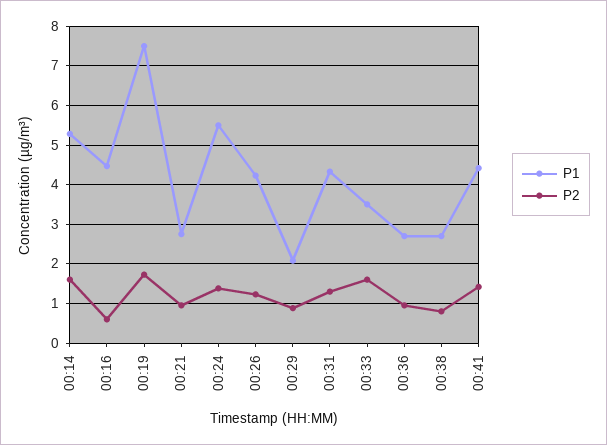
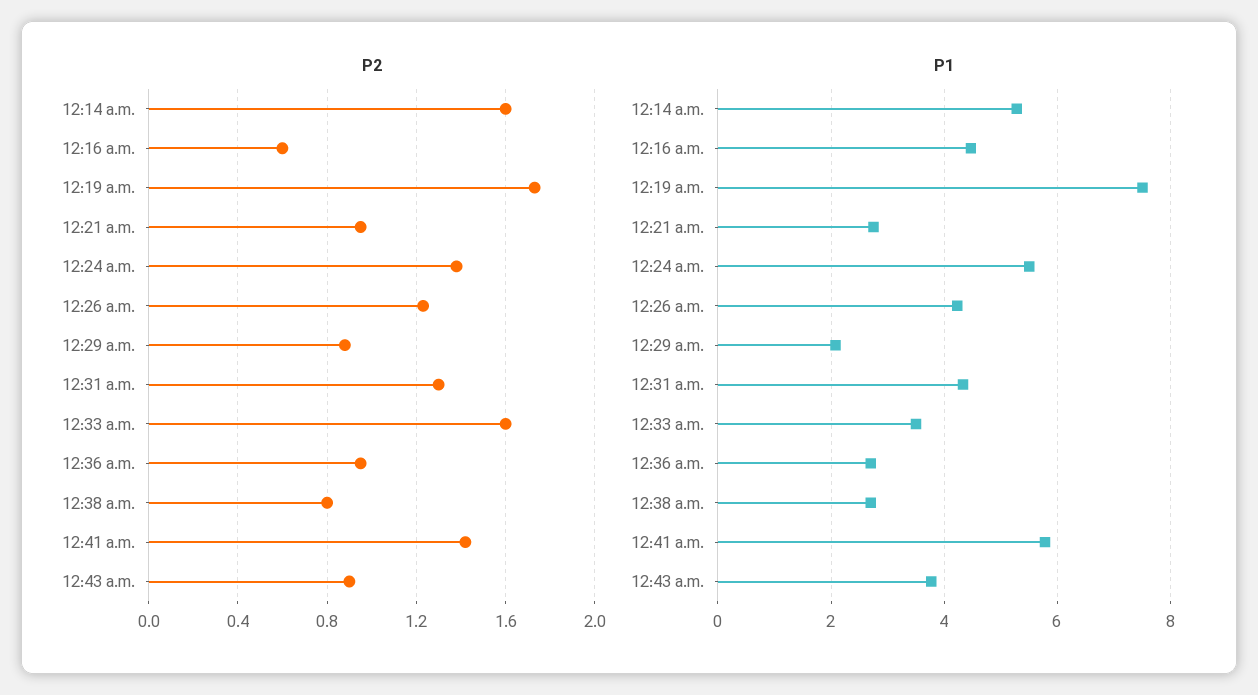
P1, 00:41: 4.4 -> 5.8
P2, 12:43 a.m.: none -> 0.9
P1, 12:43 a.m.: none -> 3.8

